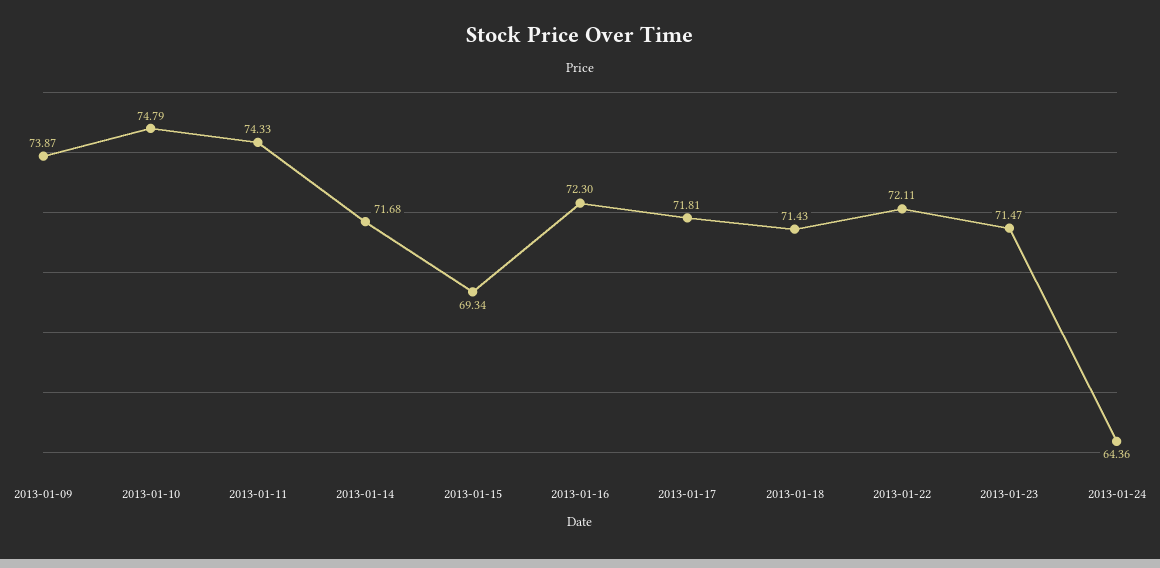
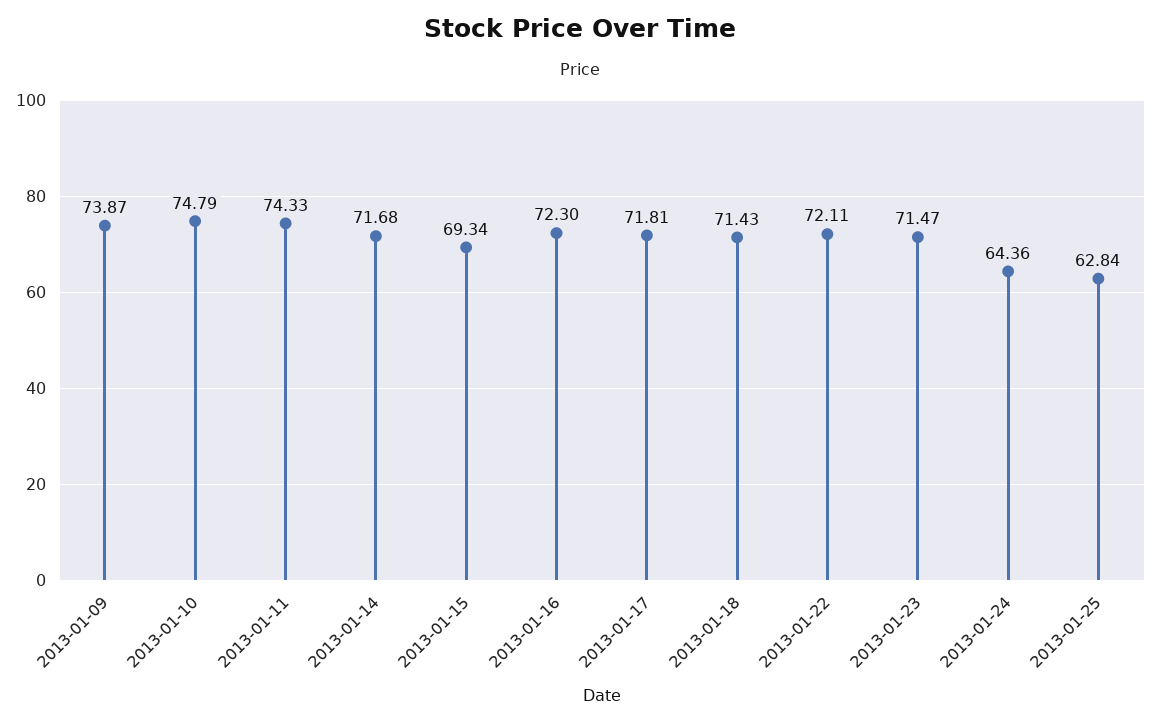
2013-01-25: none -> 62.84

